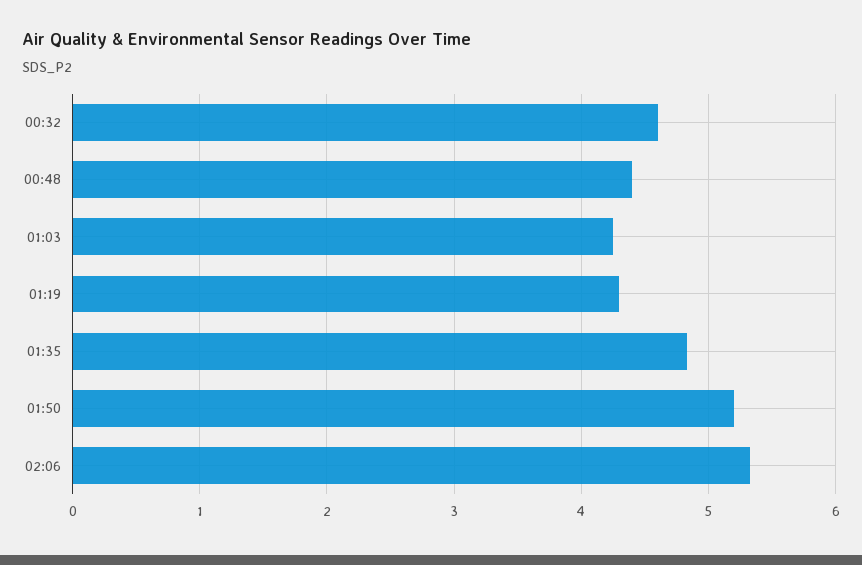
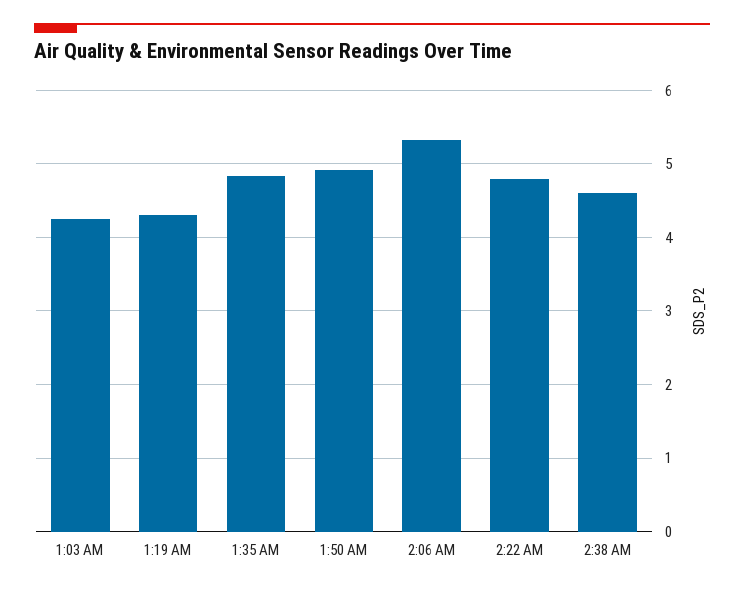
00:32: 4.6 -> none
00:48: 4.4 -> none
01:50: 5.2 -> 4.9
2:22 AM: none -> 4.8
2:38 AM: none -> 4.6

